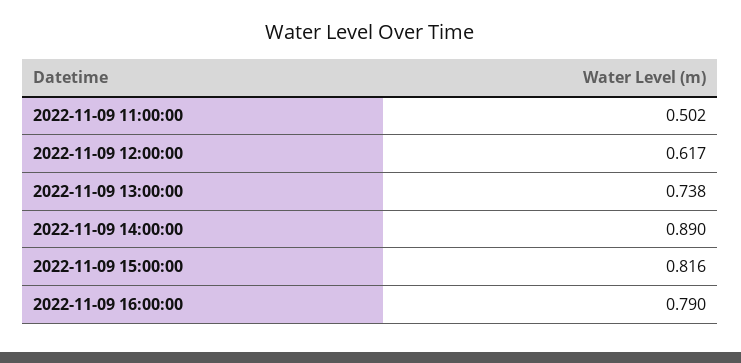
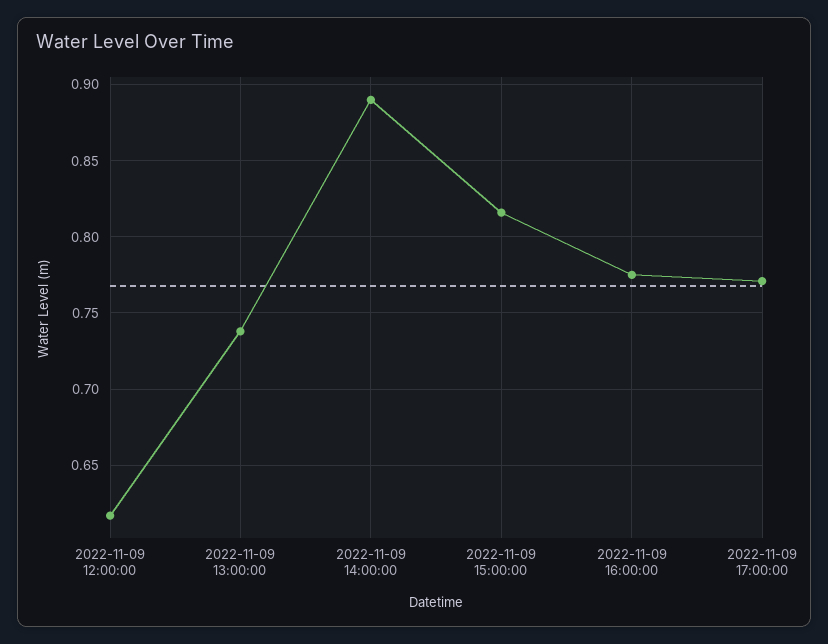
2022-11-09 11:00:00: 0.502 -> none
2022-11-09 16:00:00: 0.79 -> 0.775
2022-11-09 17:00:00: none -> 0.77

